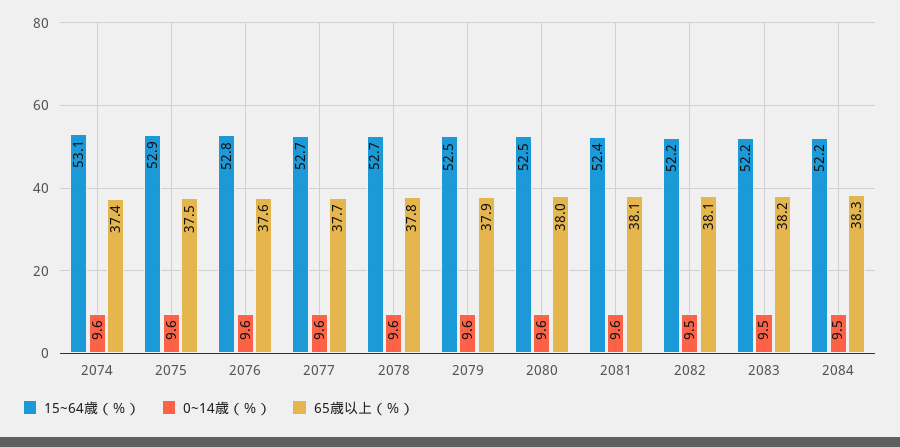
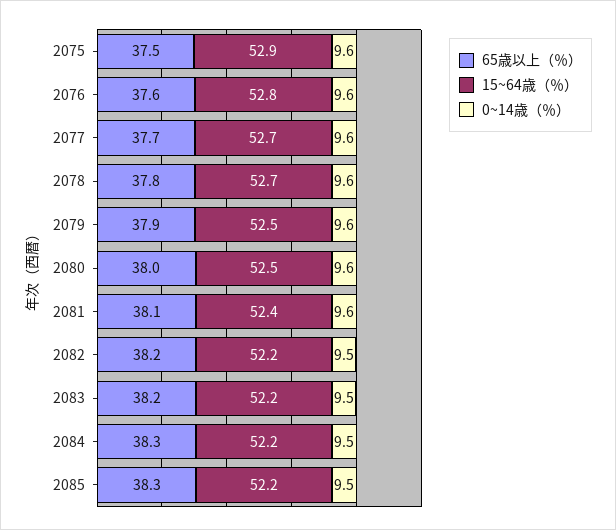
15~64歳（％）, 2074: 53.1 -> none
0~14歳（％）, 2074: 9.6 -> none
65歳以上（％）, 2074: 37.4 -> none
65歳以上（％）, 2082: 38.1 -> 38.2
65歳以上（％）, 2085: none -> 38.3
15~64歳（％）, 2085: none -> 52.2
0~14歳（％）, 2085: none -> 9.5

